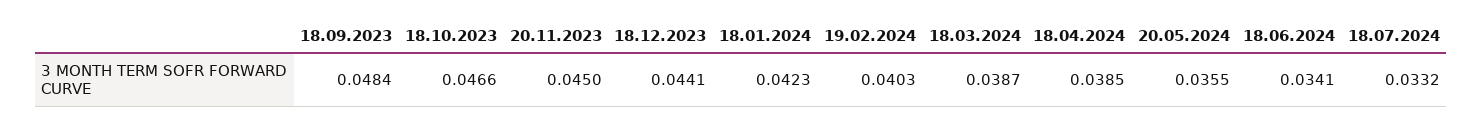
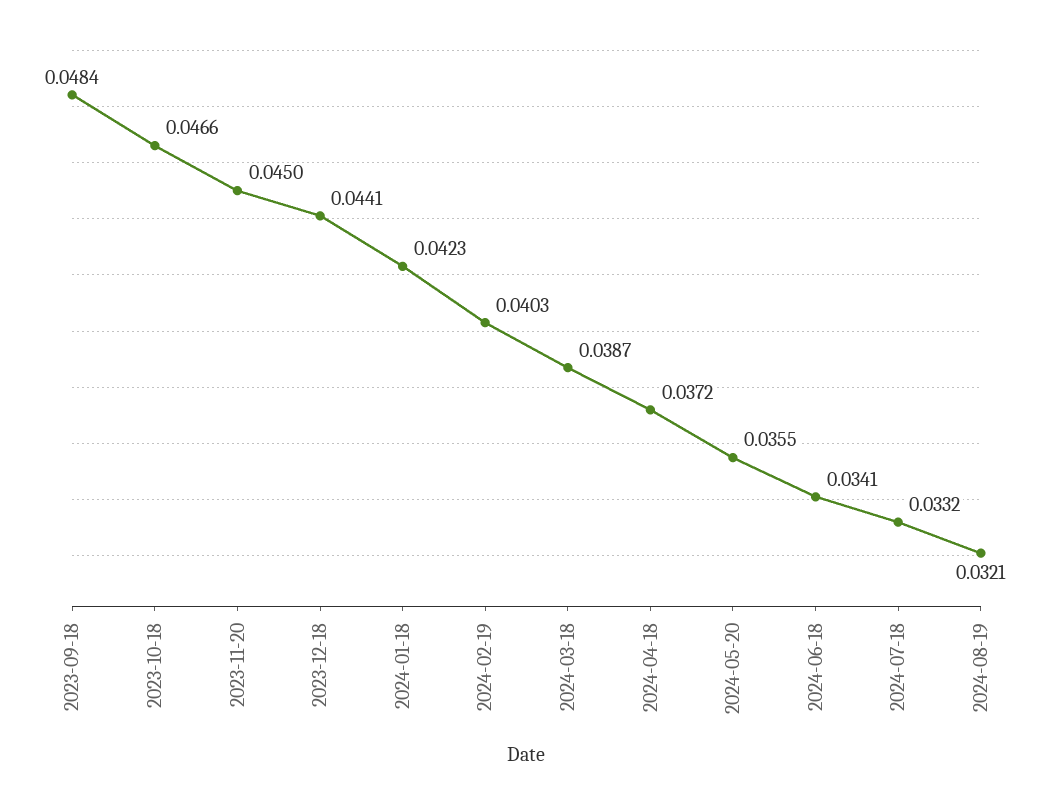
18.04.2024: 0.0385 -> 0.0372
2024-08-19: none -> 0.0321

